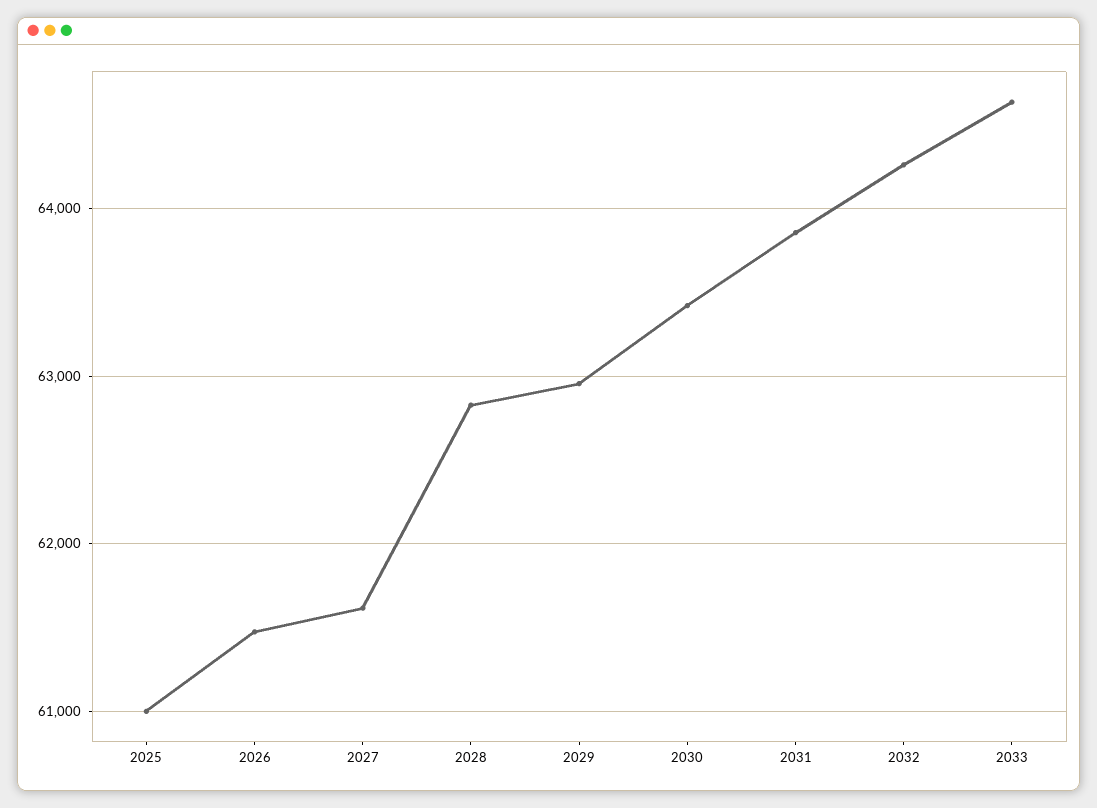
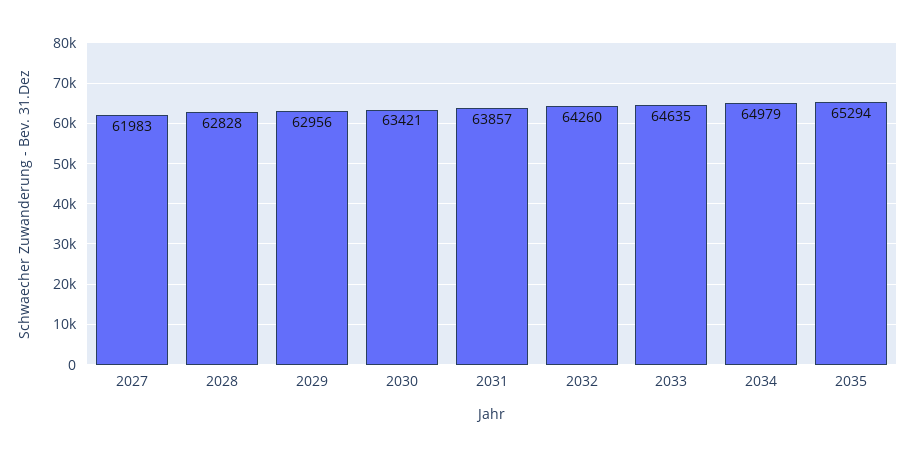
2025: 61000 -> none
2026: 61500 -> none
2027: 61600 -> 61983
2034: none -> 64979
2035: none -> 65294

